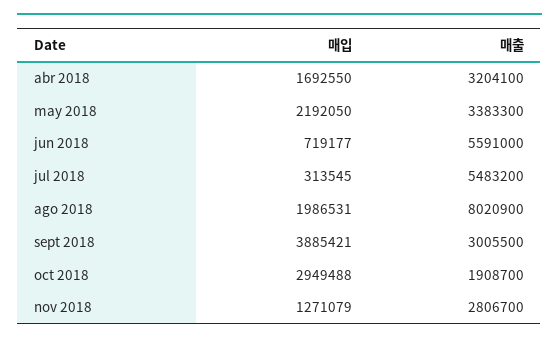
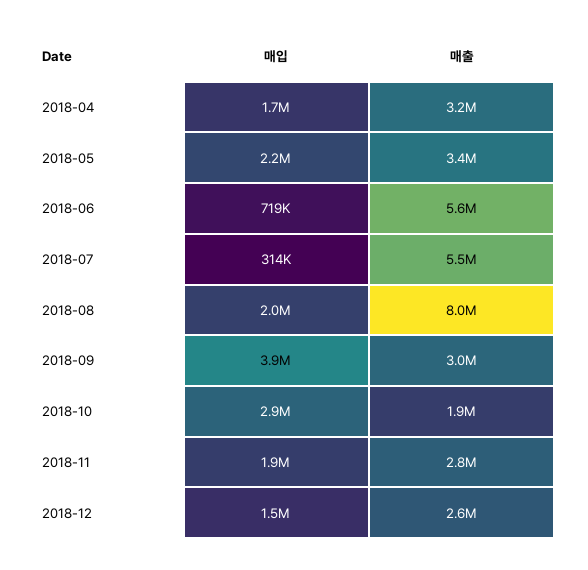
매입, nov 2018: 1271079 -> 1900000
매입, 2018-12: none -> 1500000
매출, 2018-12: none -> 2600000

